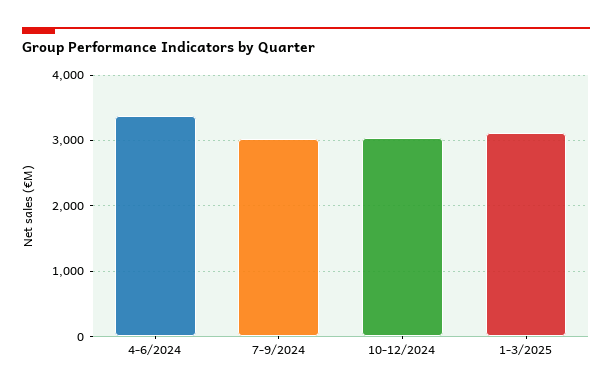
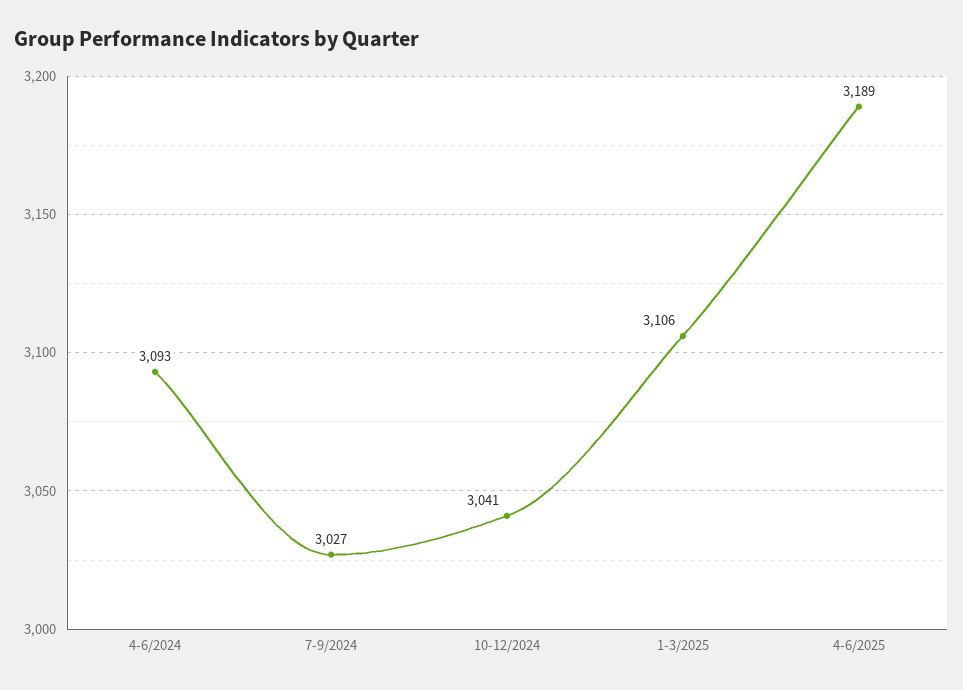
4-6/2024: 3400 -> 3093
4-6/2025: none -> 3189

